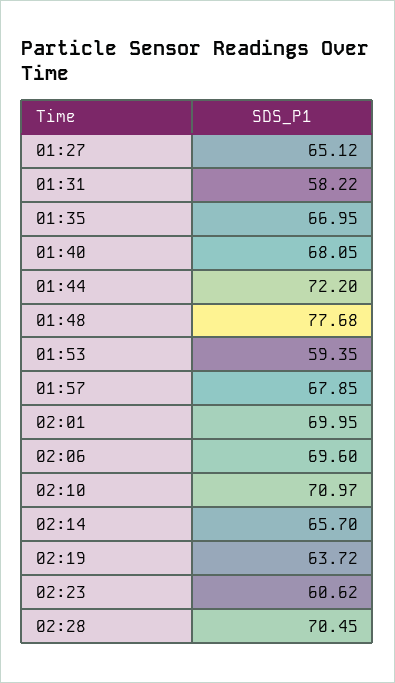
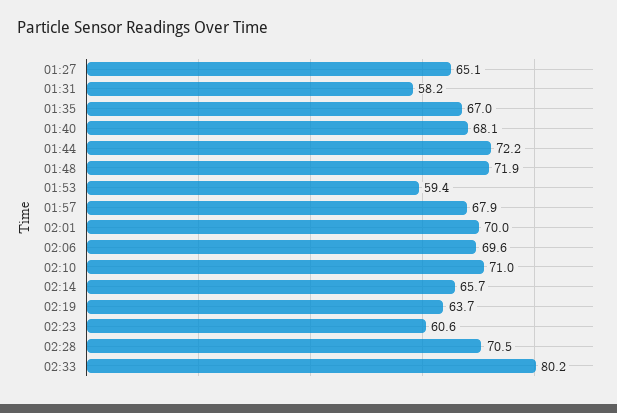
01:48: 77.68 -> 71.9
02:33: none -> 80.2

